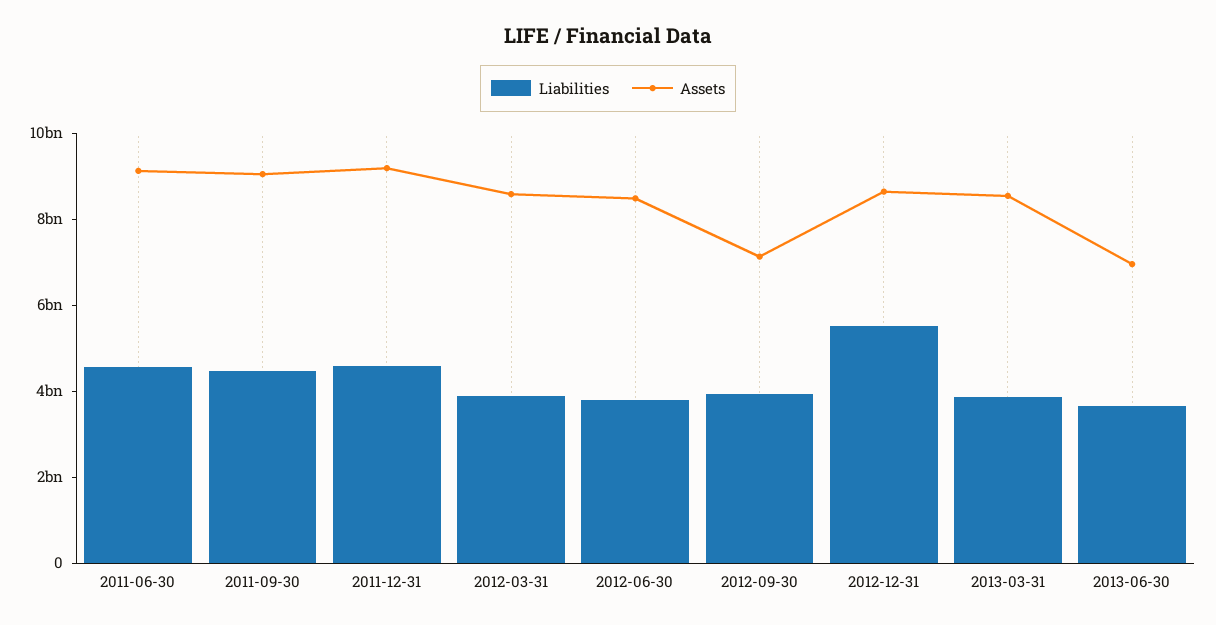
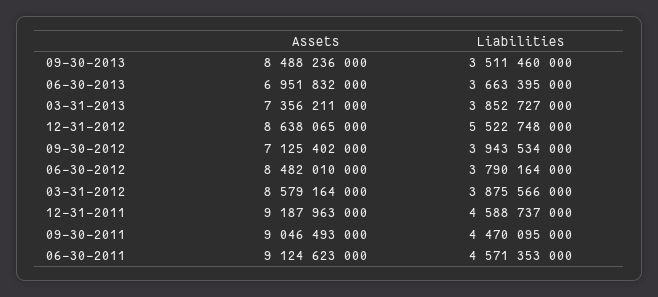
Assets, 2013-03-31: 8500000000 -> 7356211000
Assets, 09-30-2013: none -> 8488236000
Liabilities, 09-30-2013: none -> 3511460000

